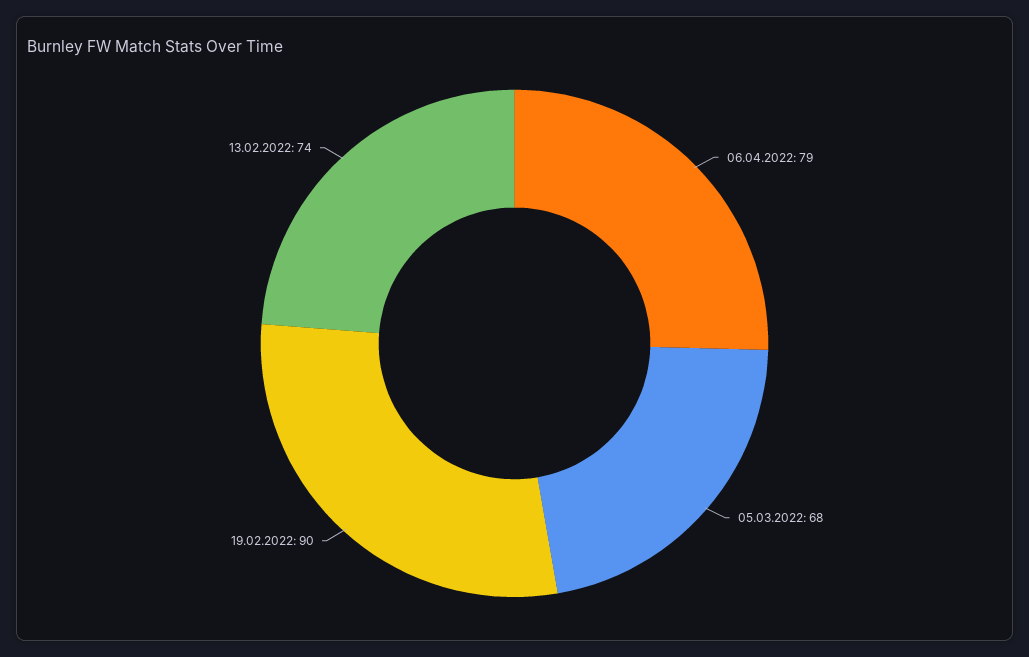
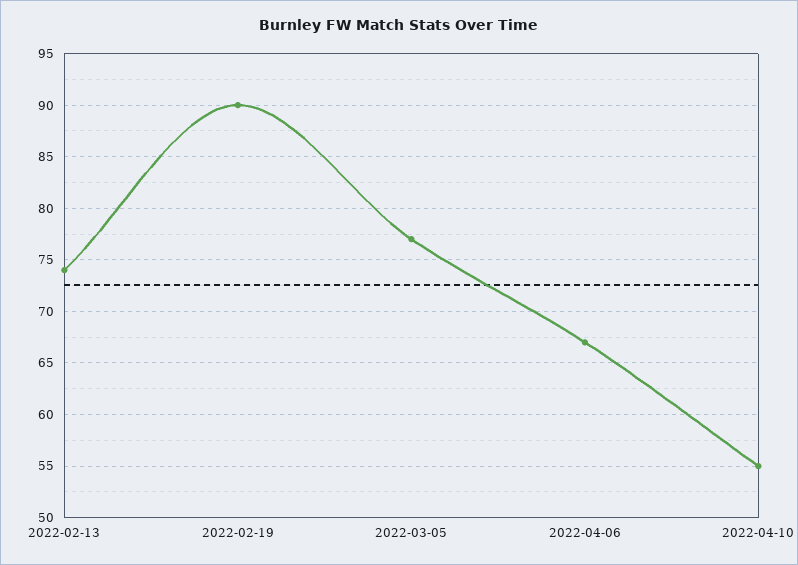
06.04.2022: 79 -> 67
05.03.2022: 68 -> 77
2022-04-10: none -> 55

